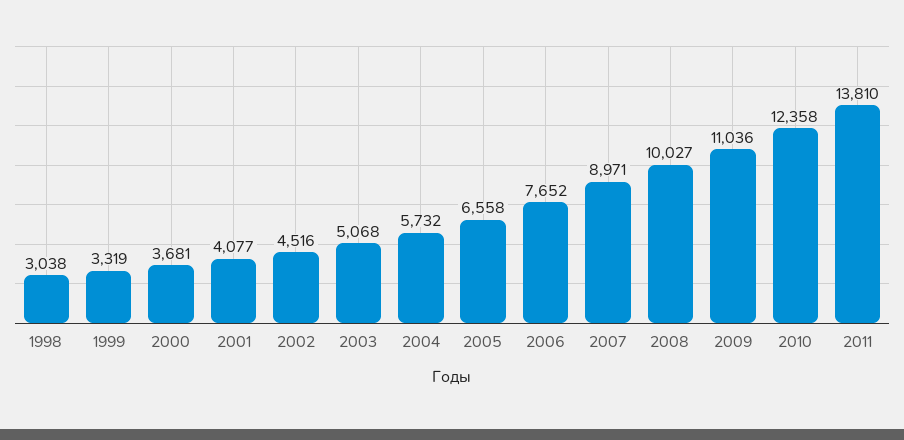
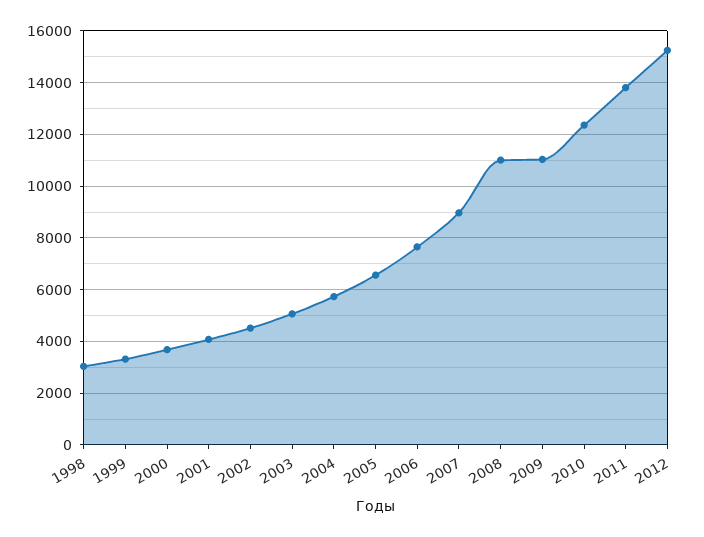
2008: 10027 -> 11000
2012: none -> 15250

